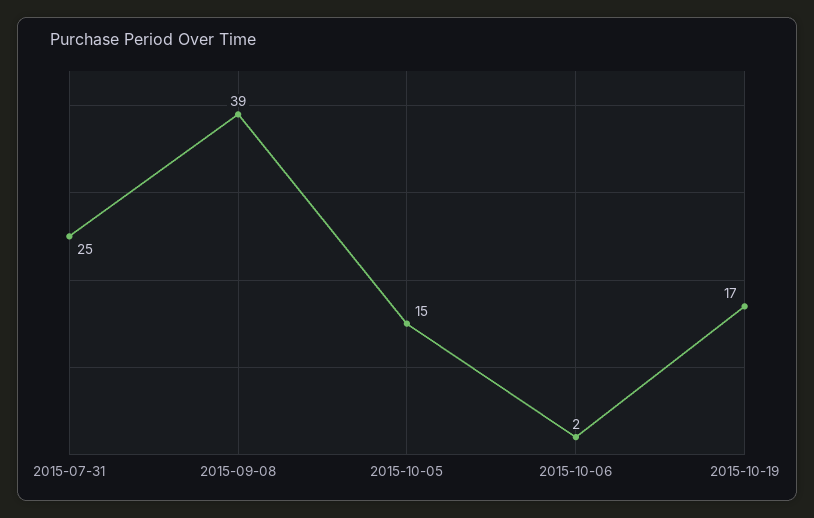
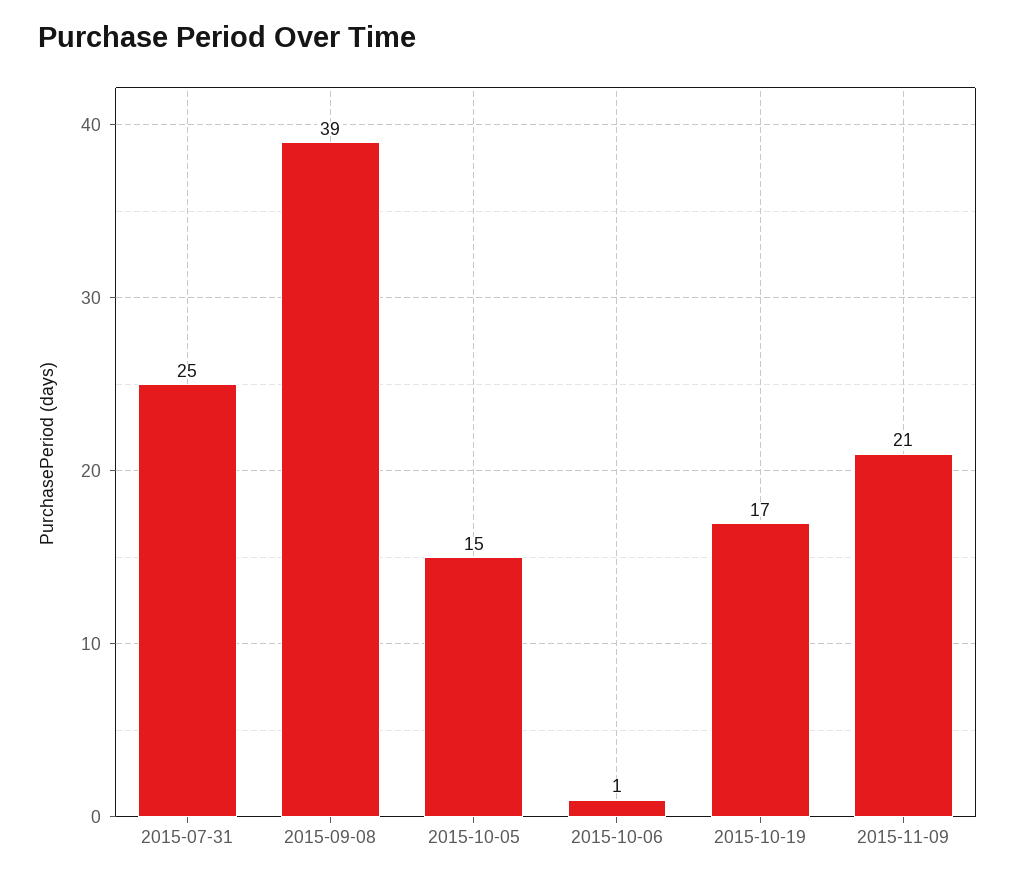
2015-10-06: 2 -> 1
2015-11-09: none -> 21

